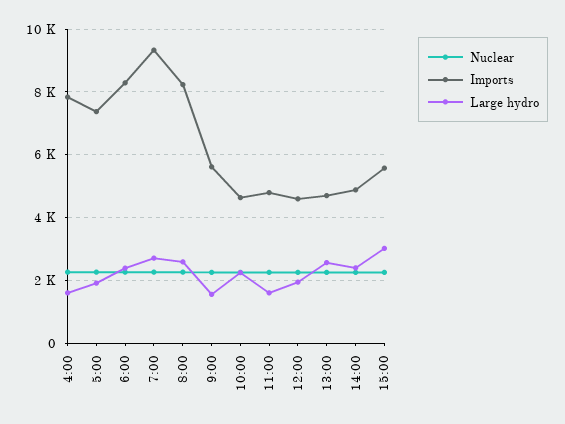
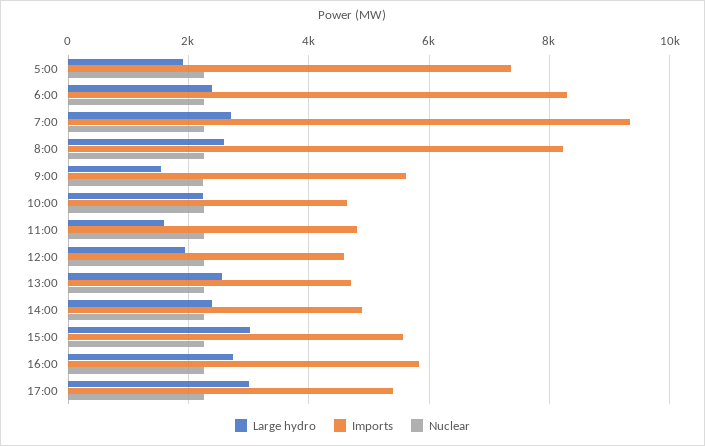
Nuclear, 4:00: 2200 -> none
Imports, 4:00: 7800 -> none
Large hydro, 4:00: 1600 -> none
Large hydro, 16:00: none -> 2800
Imports, 16:00: none -> 5800
Nuclear, 16:00: none -> 2200
Large hydro, 17:00: none -> 3000
Imports, 17:00: none -> 5400
Nuclear, 17:00: none -> 2200

